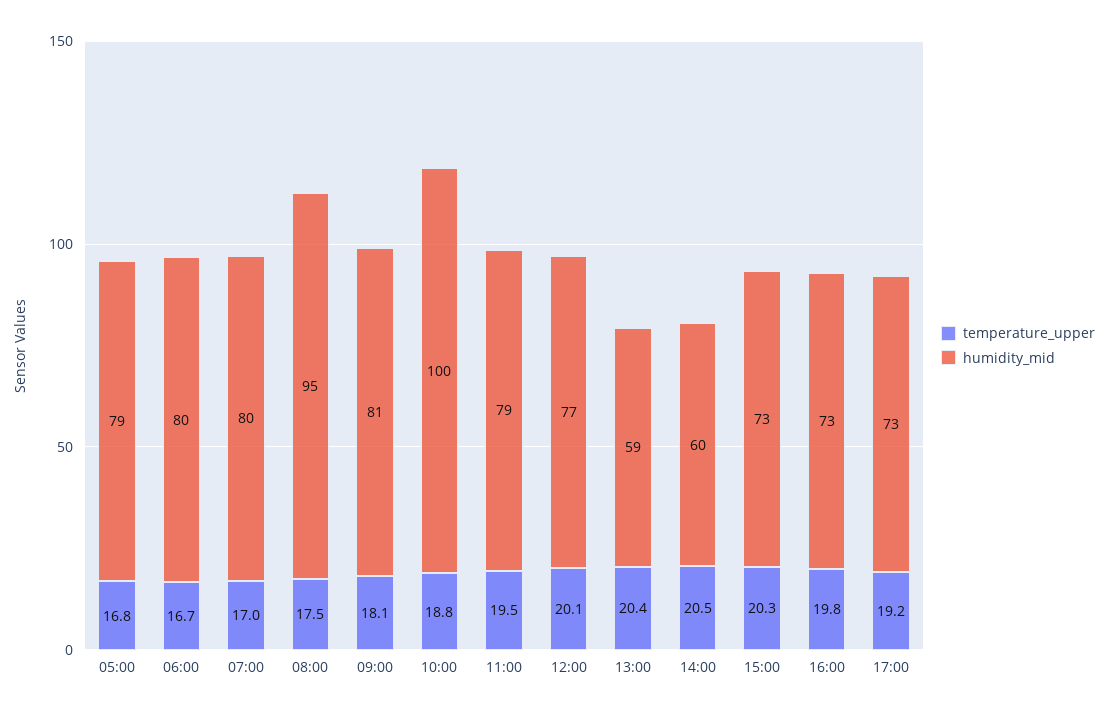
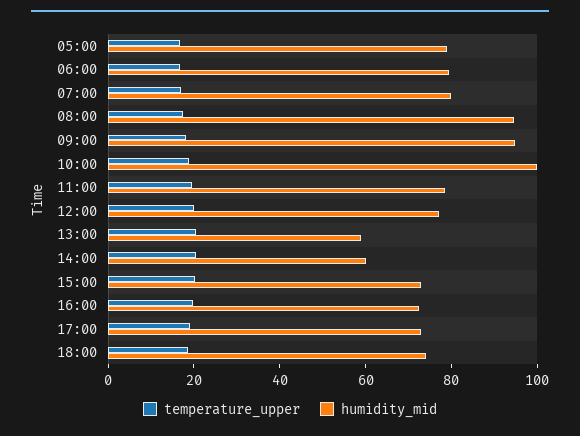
humidity_mid, 09:00: 81 -> 95
temperature_upper, 18:00: none -> 20
humidity_mid, 18:00: none -> 75

